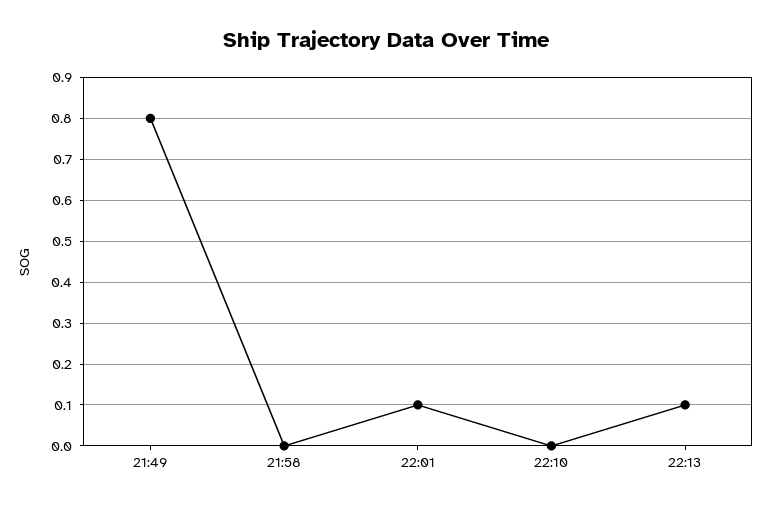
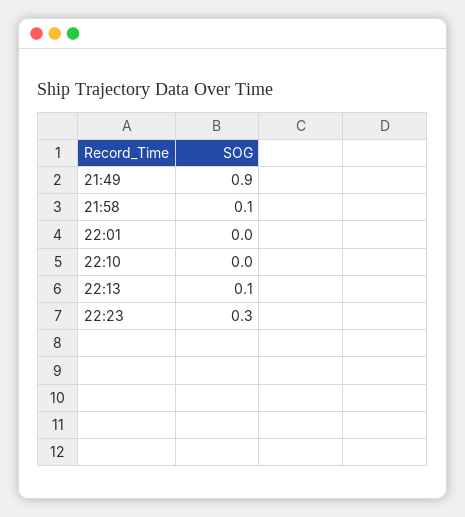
21:49: 0.8 -> 0.9
21:58: 0 -> 0.1
22:01: 0.1 -> 0
22:23: none -> 0.3

